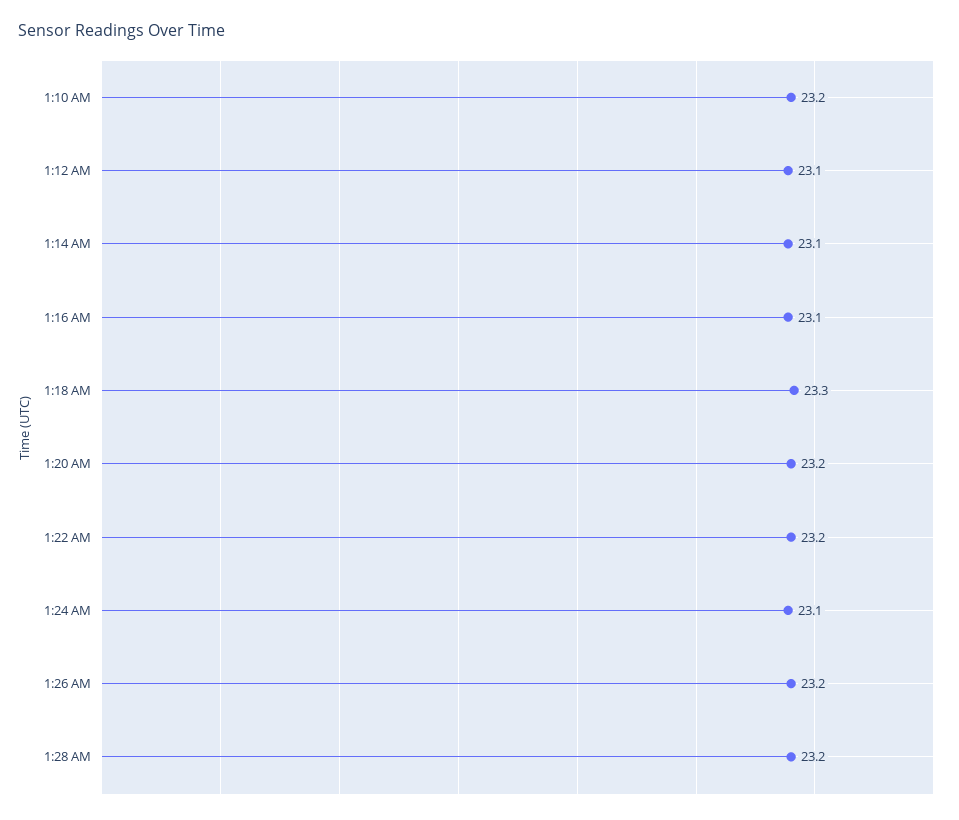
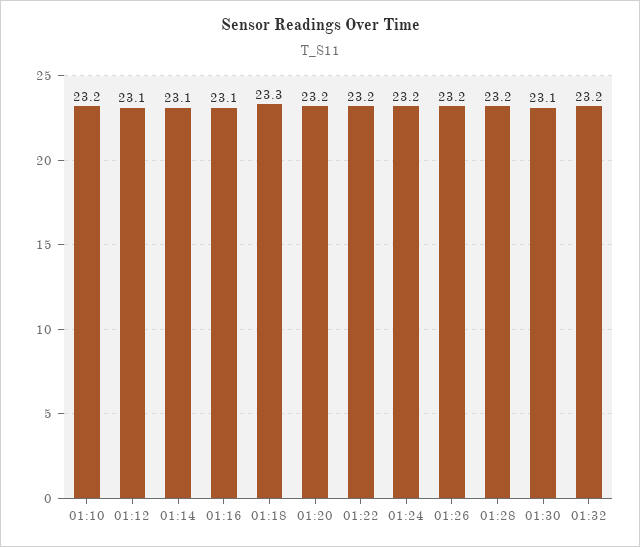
1:24 AM: 23.1 -> 23.2
01:30: none -> 23.1
01:32: none -> 23.2

